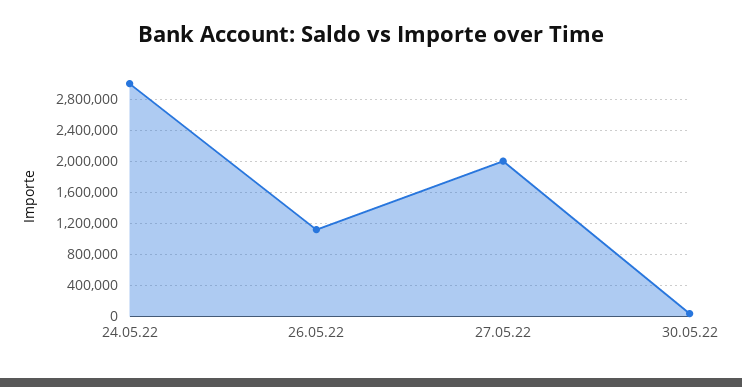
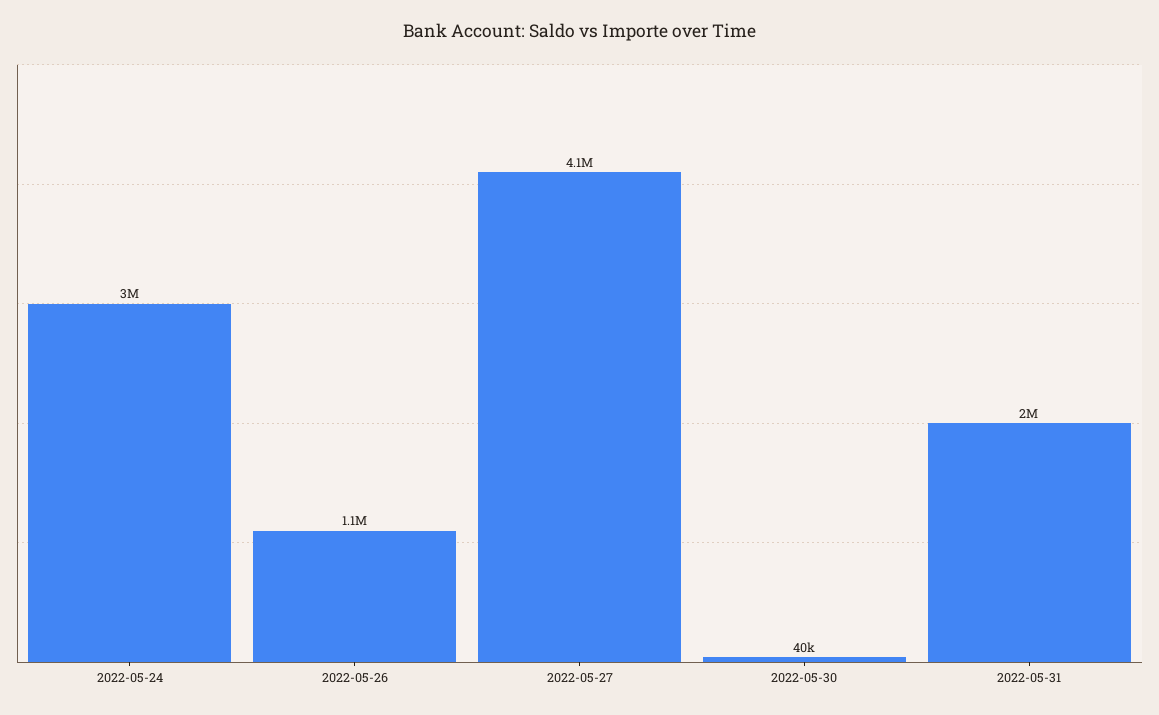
27.05.22: 2000000 -> 4100000
2022-05-31: none -> 2000000

